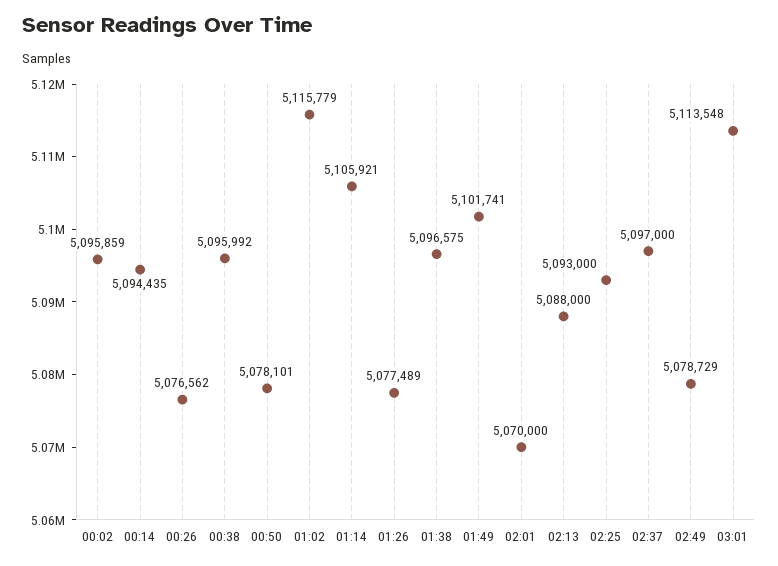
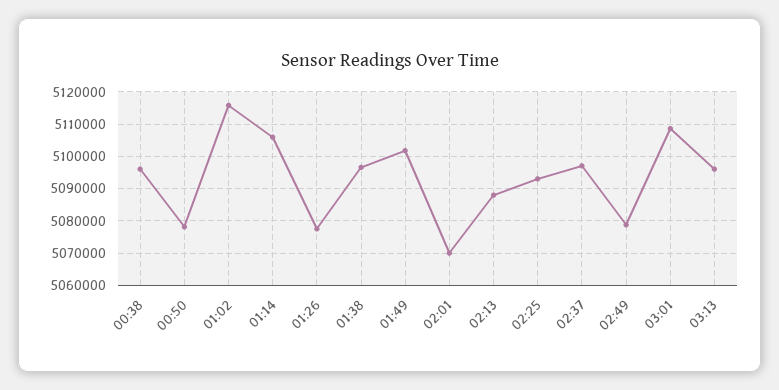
00:02: 5095859 -> none
00:14: 5094435 -> none
00:26: 5076562 -> none
03:01: 5113548 -> 5108000
03:13: none -> 5096000

